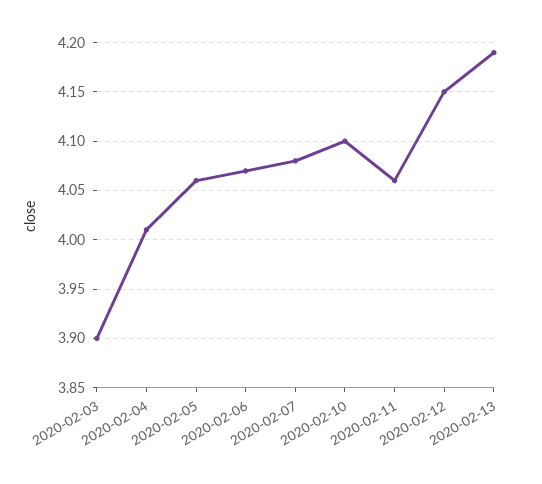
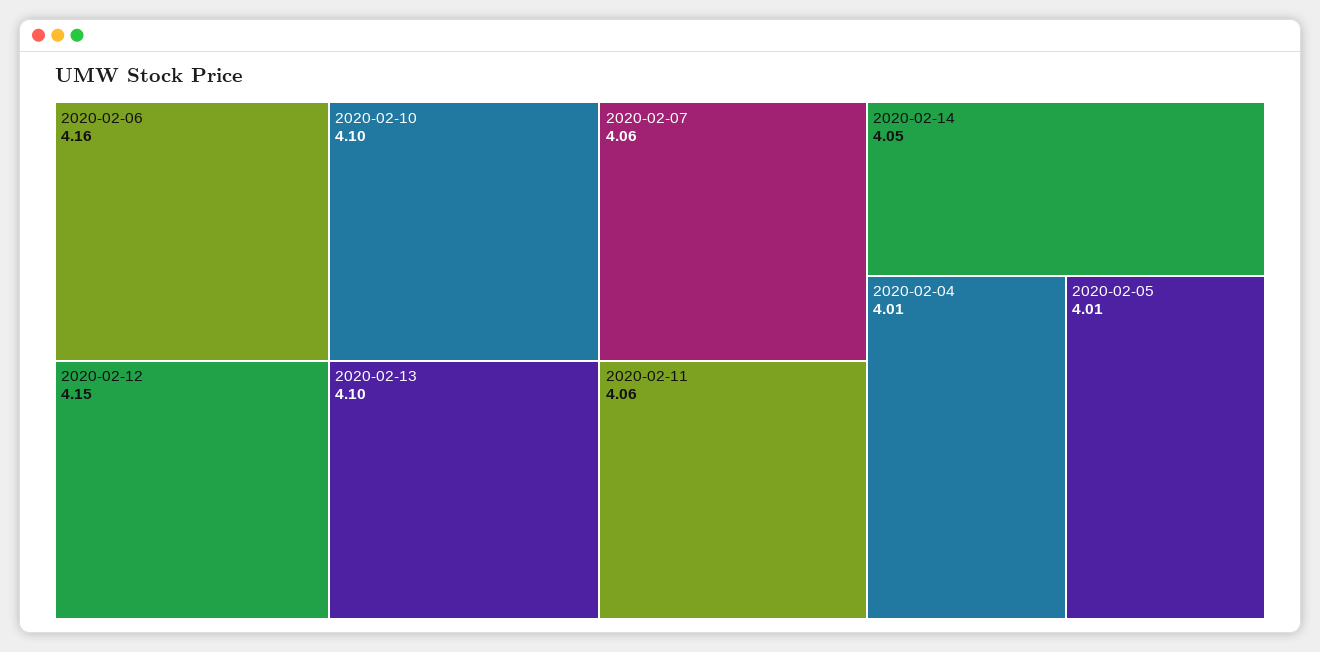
2020-02-03: 3.9 -> none
2020-02-05: 4.06 -> 4.01
2020-02-06: 4.07 -> 4.16
2020-02-07: 4.08 -> 4.06
2020-02-13: 4.19 -> 4.1
2020-02-14: none -> 4.05

